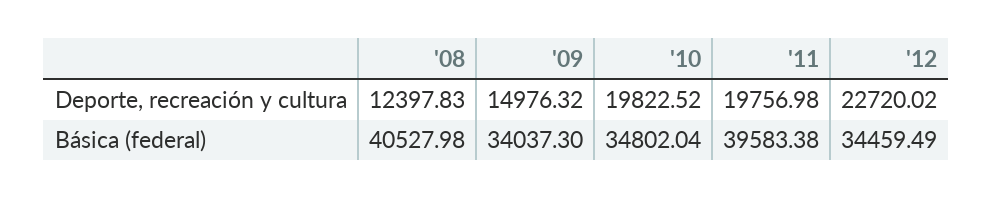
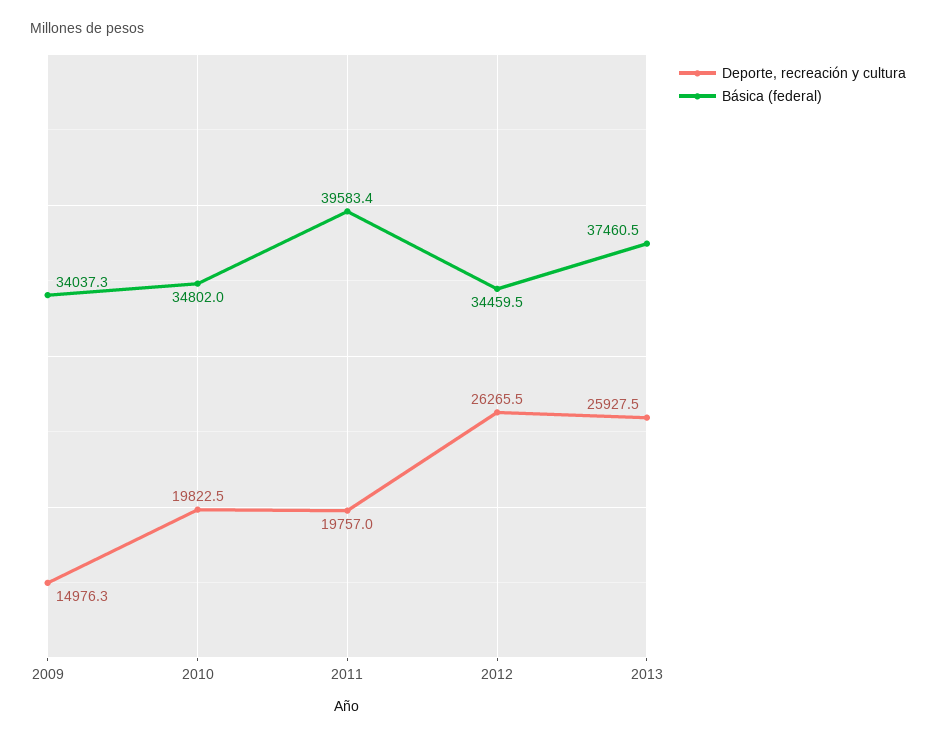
Deporte, recreación y cultura, '08: 12397.83 -> none
Deporte, recreación y cultura, '12: 22720.02 -> 26265.5
Básica (federal), '08: 40527.98 -> none
Deporte, recreación y cultura, 2013: none -> 25927.5
Básica (federal), 2013: none -> 37460.5

